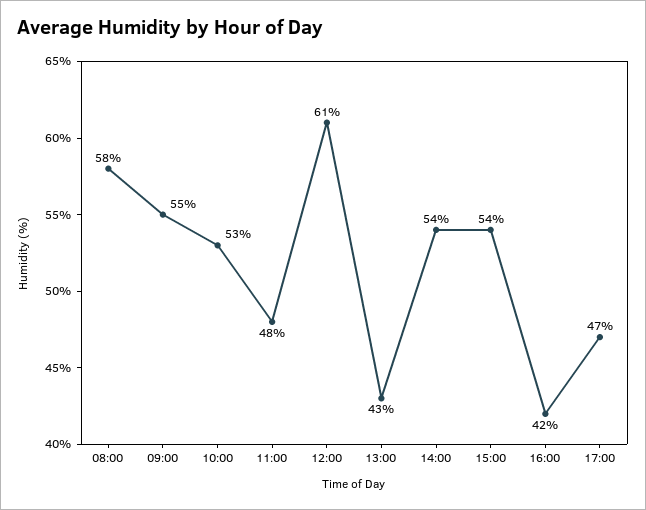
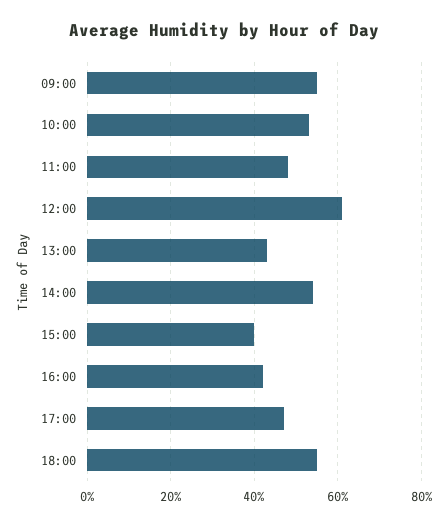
08:00: 58 -> none
15:00: 54 -> 40
18:00: none -> 55

